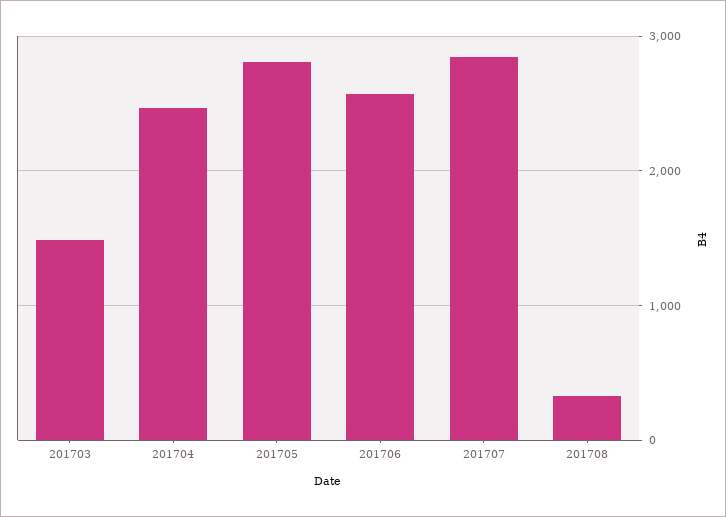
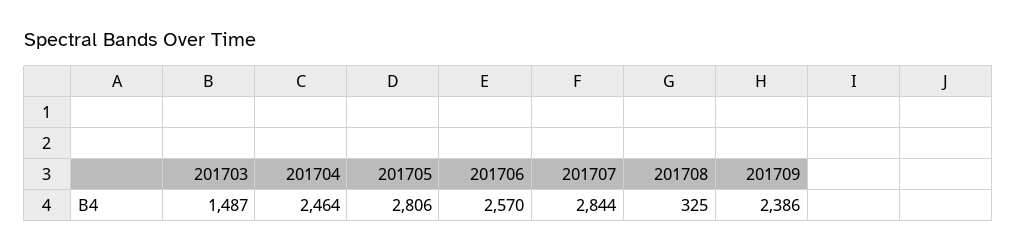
201709: none -> 2386

